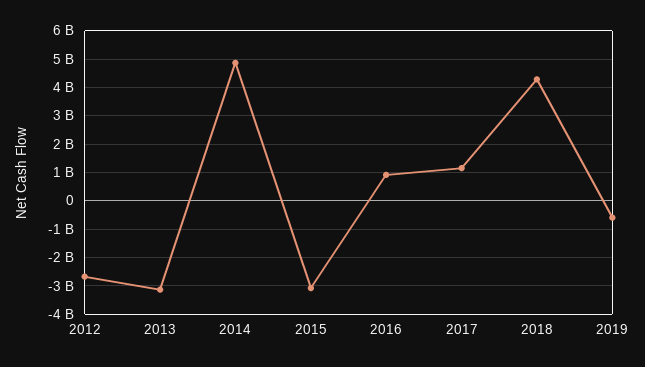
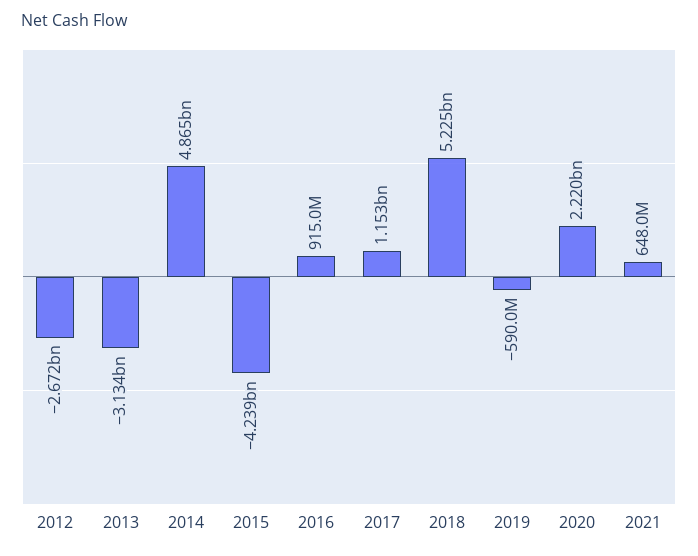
2015: -3000000000 -> -4239000000
2018: 4250000000 -> 5225000000
2020: none -> 2220000000
2021: none -> 648000000

